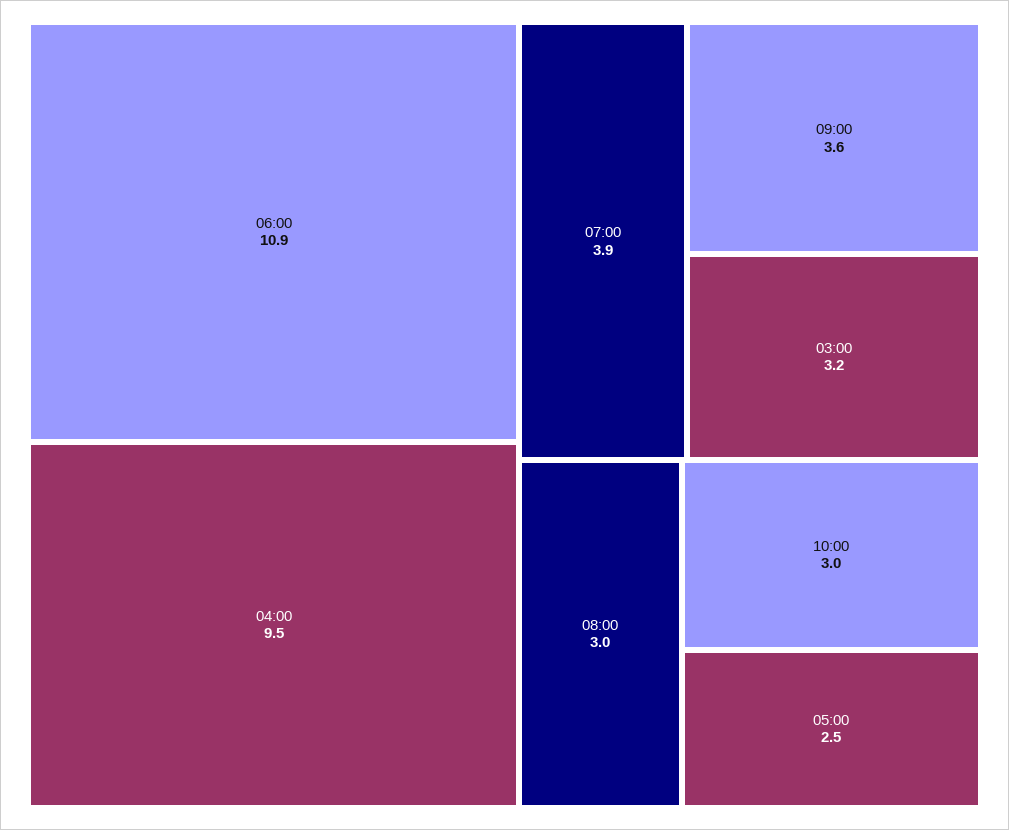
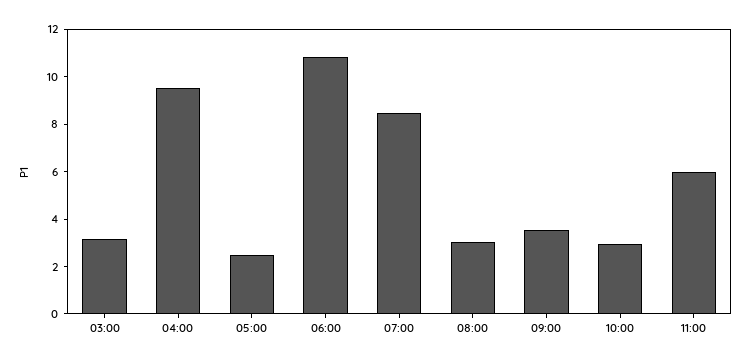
07:00: 3.9 -> 8.5
11:00: none -> 6

